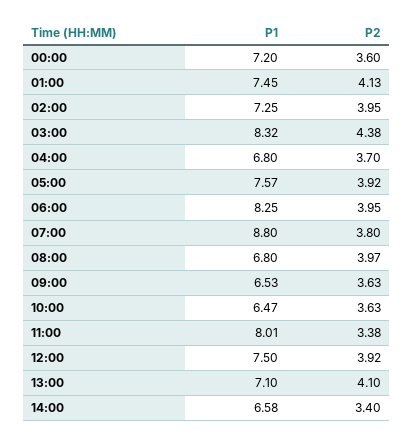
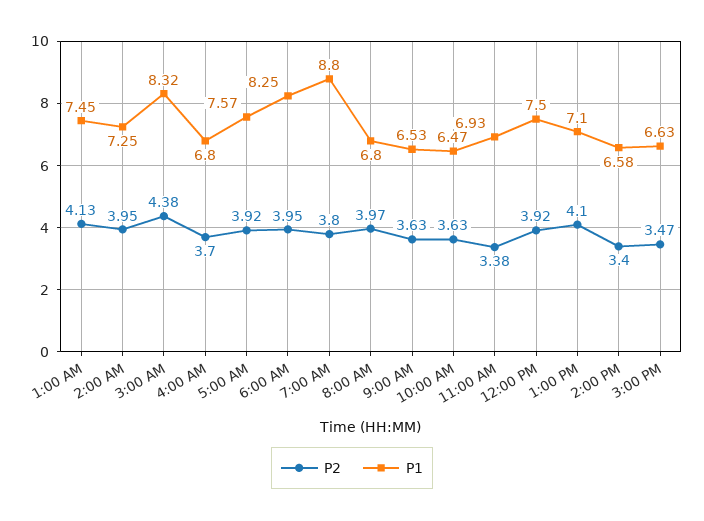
P1, 00:00: 7.2 -> none
P2, 00:00: 3.6 -> none
P1, 11:00: 8.01 -> 6.93
P2, 3:00 PM: none -> 3.47
P1, 3:00 PM: none -> 6.63

